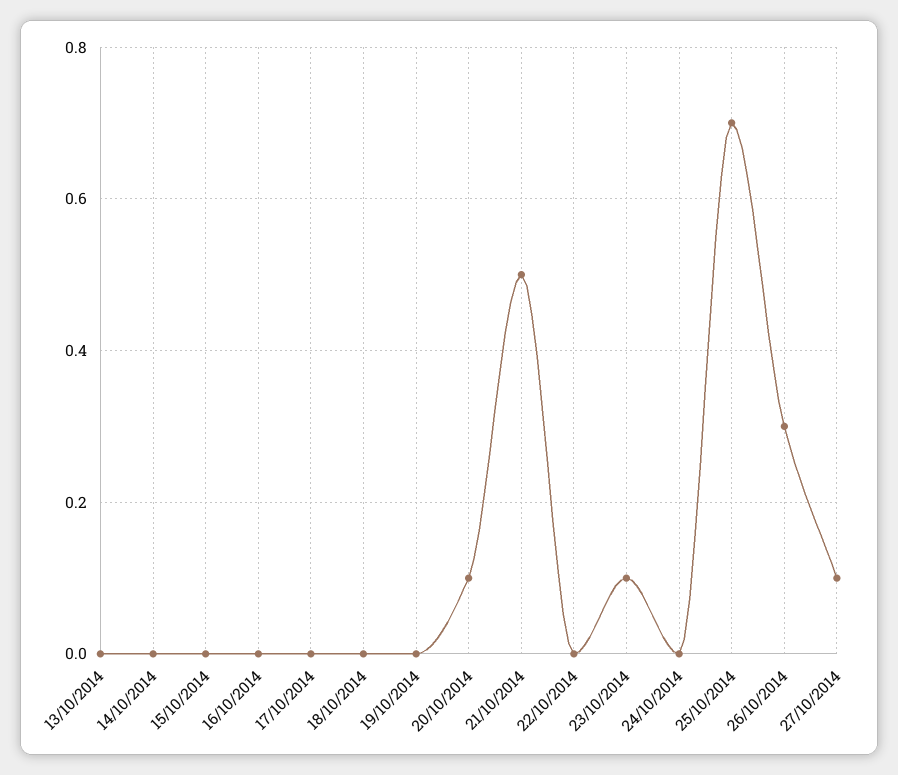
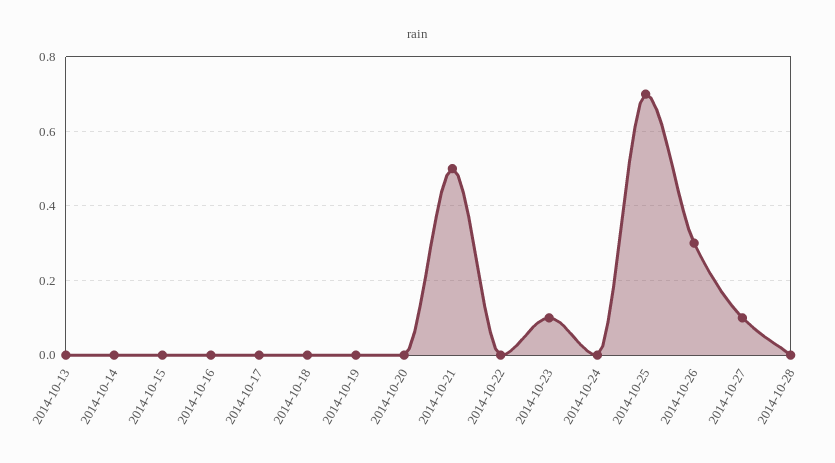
20/10/2014: 0.1 -> 0
2014-10-28: none -> 0

